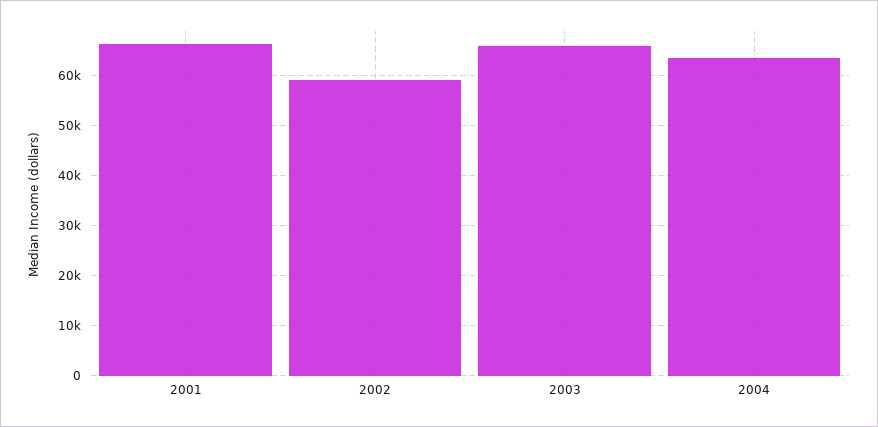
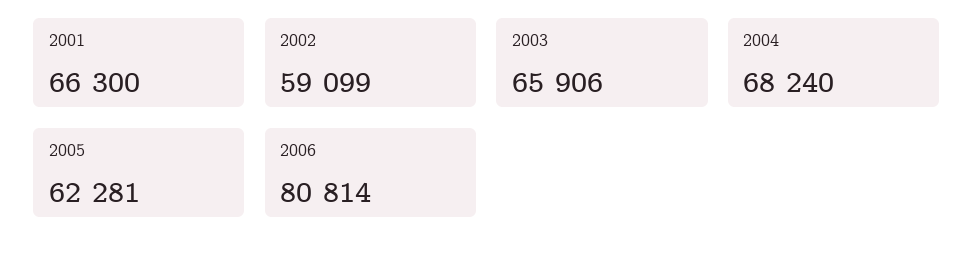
2004: 64000 -> 68240
2005: none -> 62281
2006: none -> 80814

